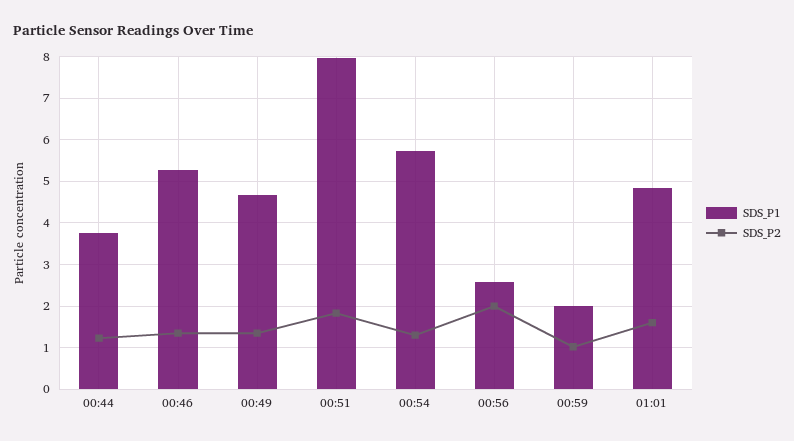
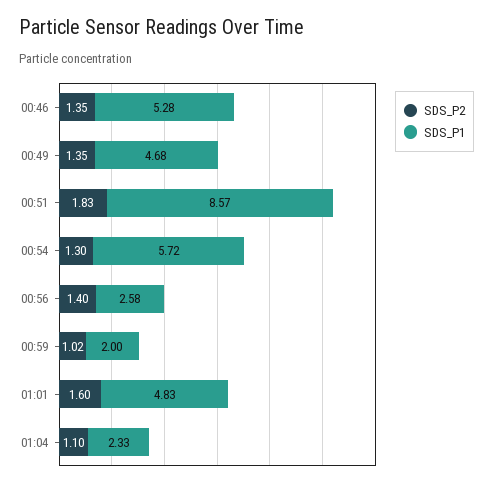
SDS_P1, 00:44: 3.8 -> none
SDS_P2, 00:44: 1.2 -> none
SDS_P1, 00:51: 8 -> 8.57
SDS_P2, 00:56: 2 -> 1.4
SDS_P2, 01:04: none -> 1.1
SDS_P1, 01:04: none -> 2.33

